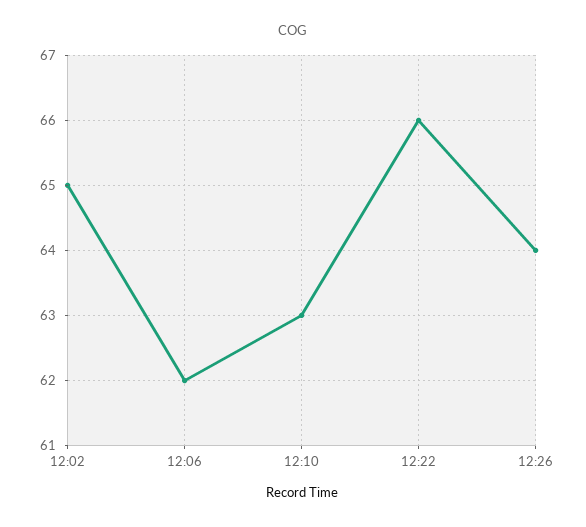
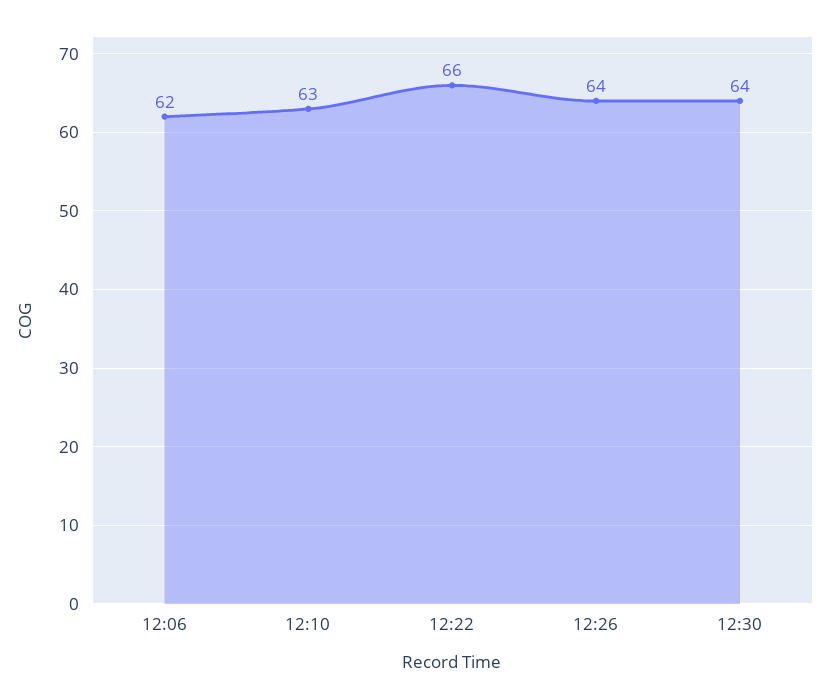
12:02: 65 -> none
12:30: none -> 64

